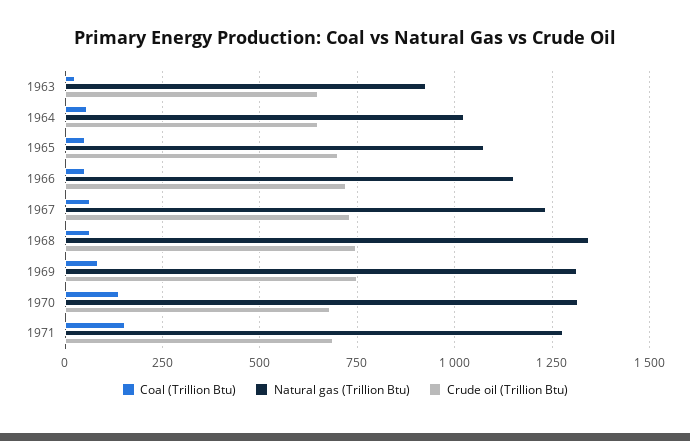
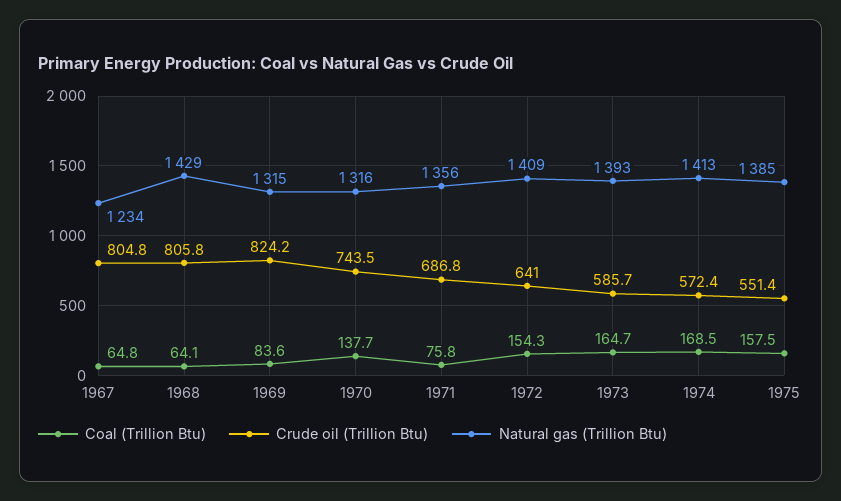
Coal (Trillion Btu), 1963: 25 -> none
Natural gas (Trillion Btu), 1963: 925 -> none
Crude oil (Trillion Btu), 1963: 650 -> none
Coal (Trillion Btu), 1964: 50 -> none
Natural gas (Trillion Btu), 1964: 1025 -> none
Crude oil (Trillion Btu), 1964: 650 -> none
Coal (Trillion Btu), 1965: 50 -> none
Natural gas (Trillion Btu), 1965: 1075 -> none
Crude oil (Trillion Btu), 1965: 700 -> none
Coal (Trillion Btu), 1966: 50 -> none
Natural gas (Trillion Btu), 1966: 1150 -> none
Crude oil (Trillion Btu), 1966: 725 -> none
Crude oil (Trillion Btu), 1967: 725 -> 804.8
Natural gas (Trillion Btu), 1968: 1350 -> 1429
Crude oil (Trillion Btu), 1968: 750 -> 805.8
Crude oil (Trillion Btu), 1969: 750 -> 824.2
Crude oil (Trillion Btu), 1970: 675 -> 743.5
Coal (Trillion Btu), 1971: 150 -> 75.8
Natural gas (Trillion Btu), 1971: 1275 -> 1356
Coal (Trillion Btu), 1972: none -> 154.3
Crude oil (Trillion Btu), 1972: none -> 641
Natural gas (Trillion Btu), 1972: none -> 1409
Coal (Trillion Btu), 1973: none -> 164.7
Crude oil (Trillion Btu), 1973: none -> 585.7
Natural gas (Trillion Btu), 1973: none -> 1393
Coal (Trillion Btu), 1974: none -> 168.5
Crude oil (Trillion Btu), 1974: none -> 572.4
Natural gas (Trillion Btu), 1974: none -> 1413
Coal (Trillion Btu), 1975: none -> 157.5
Crude oil (Trillion Btu), 1975: none -> 551.4
Natural gas (Trillion Btu), 1975: none -> 1385

